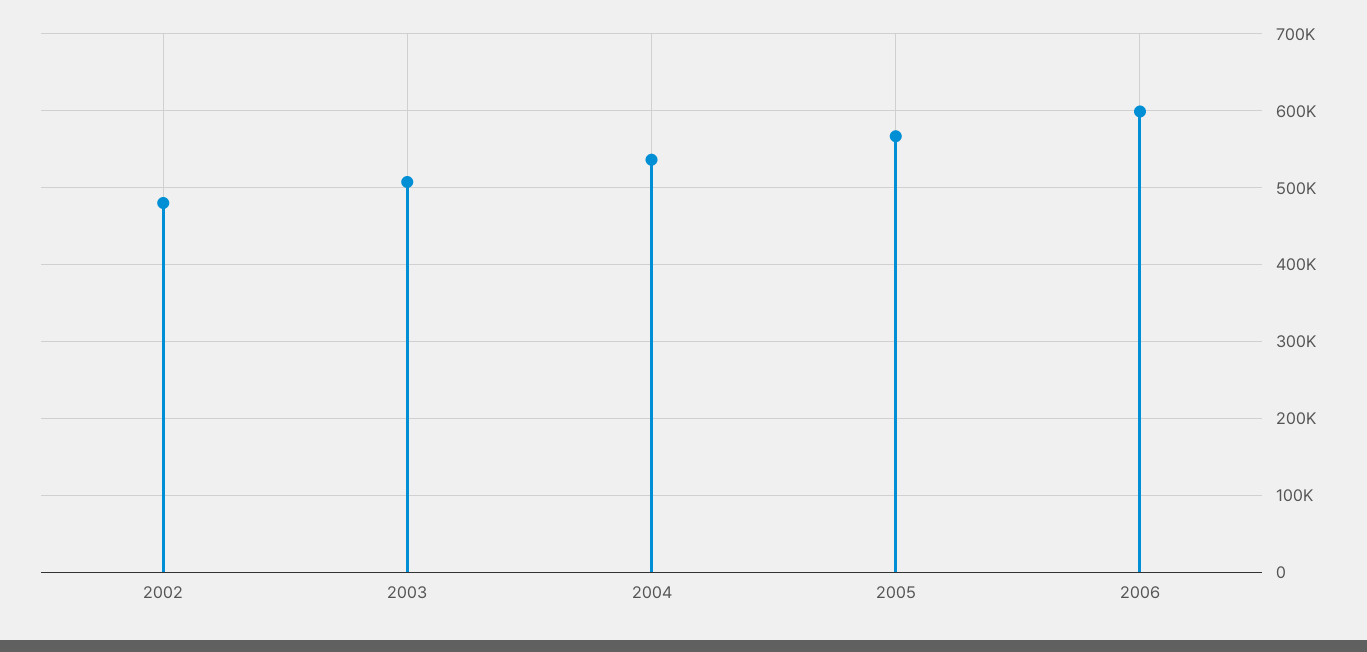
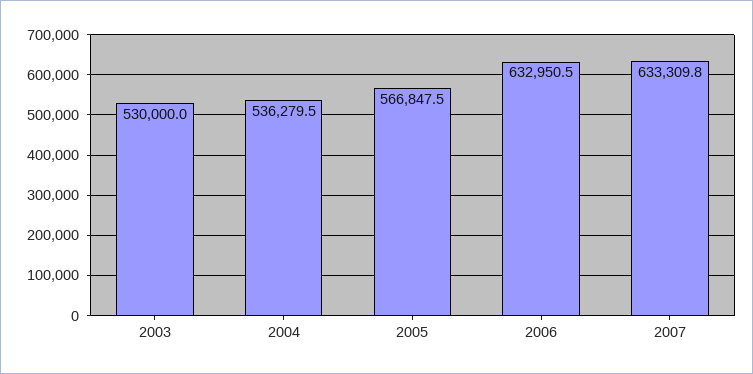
2002: 480000 -> none
2003: 510000 -> 530000
2006: 600000 -> 632950.5
2007: none -> 633309.8

